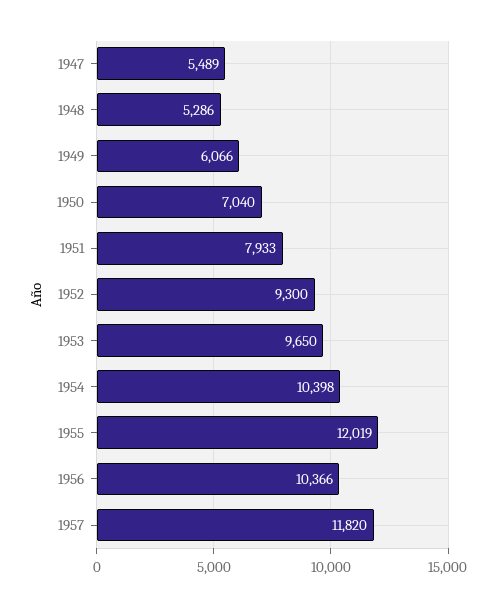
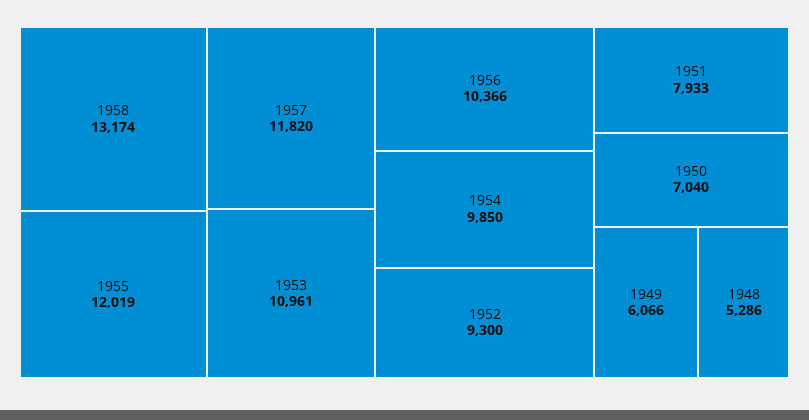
1947: 5489 -> none
1953: 9650 -> 10961
1954: 10398 -> 9850
1958: none -> 13174

